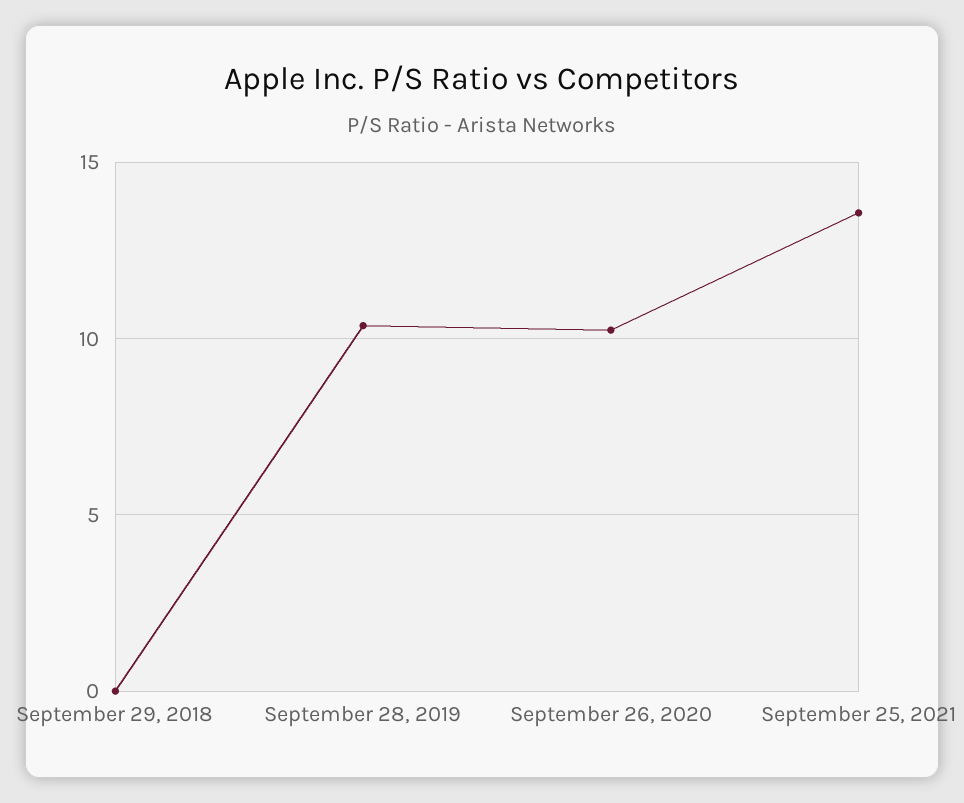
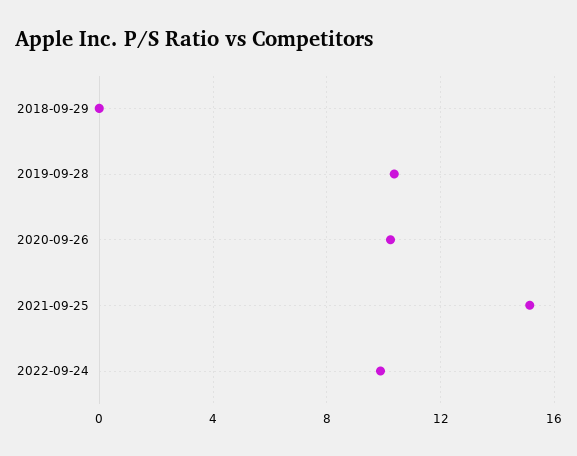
September 25, 2021: 13.5 -> 15
2022-09-24: none -> 10

